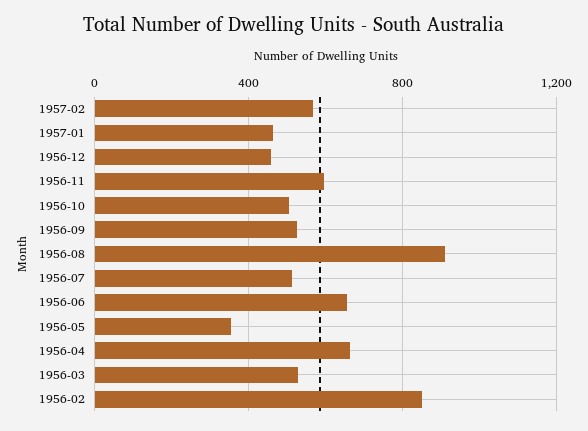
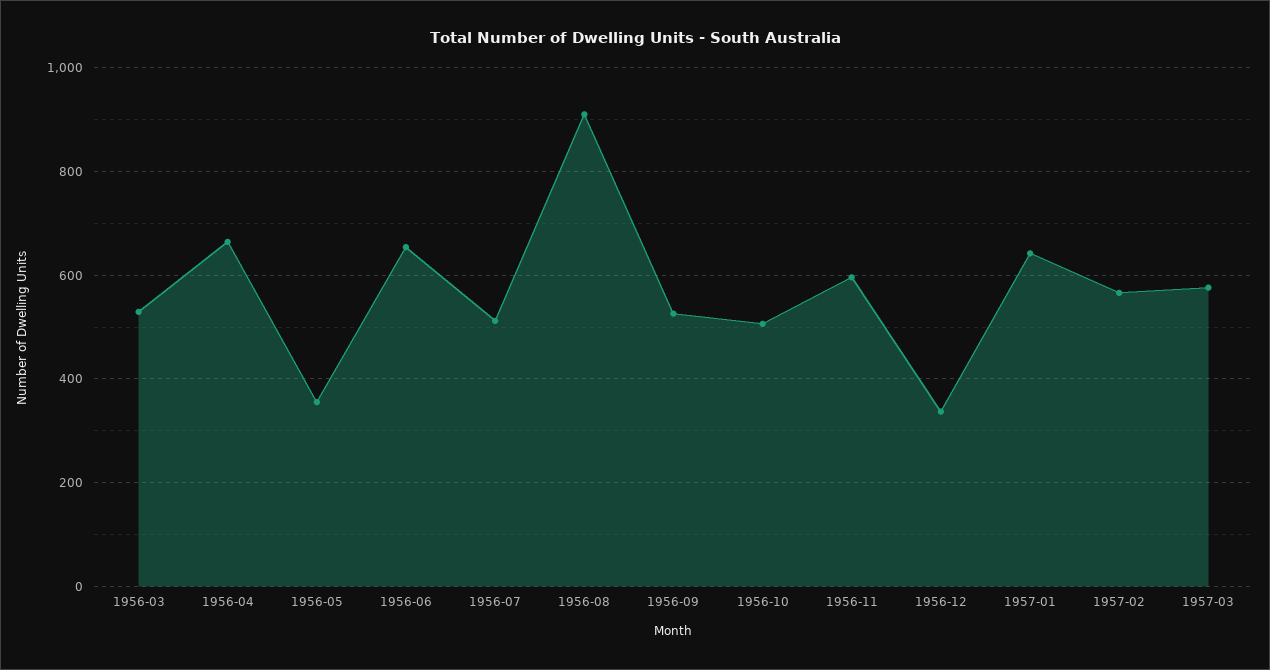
1957-01: 450 -> 640
1956-12: 450 -> 340
1956-02: 850 -> none
1957-03: none -> 580

